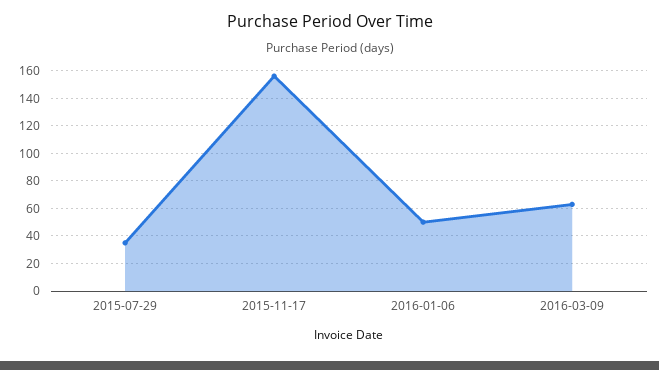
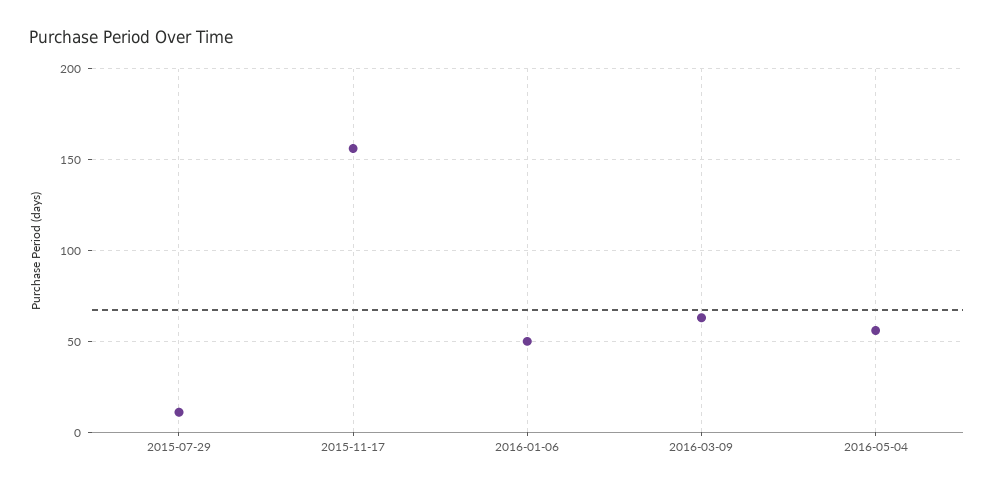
2015-07-29: 35 -> 10
2016-05-04: none -> 55

